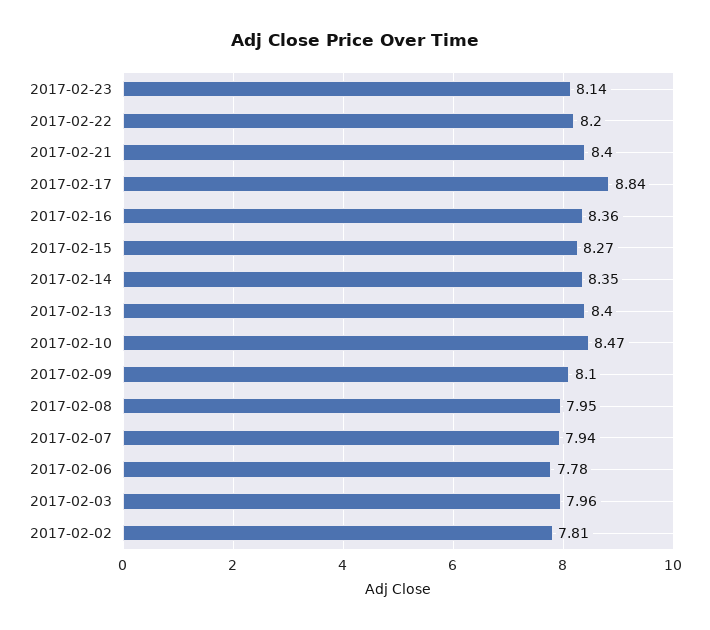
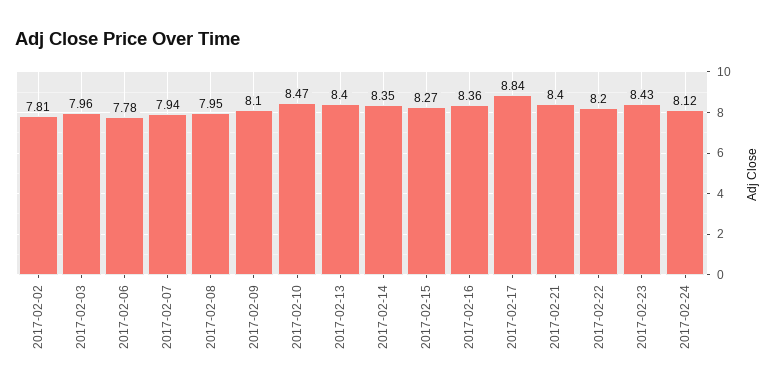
2017-02-23: 8.14 -> 8.43
2017-02-24: none -> 8.12

